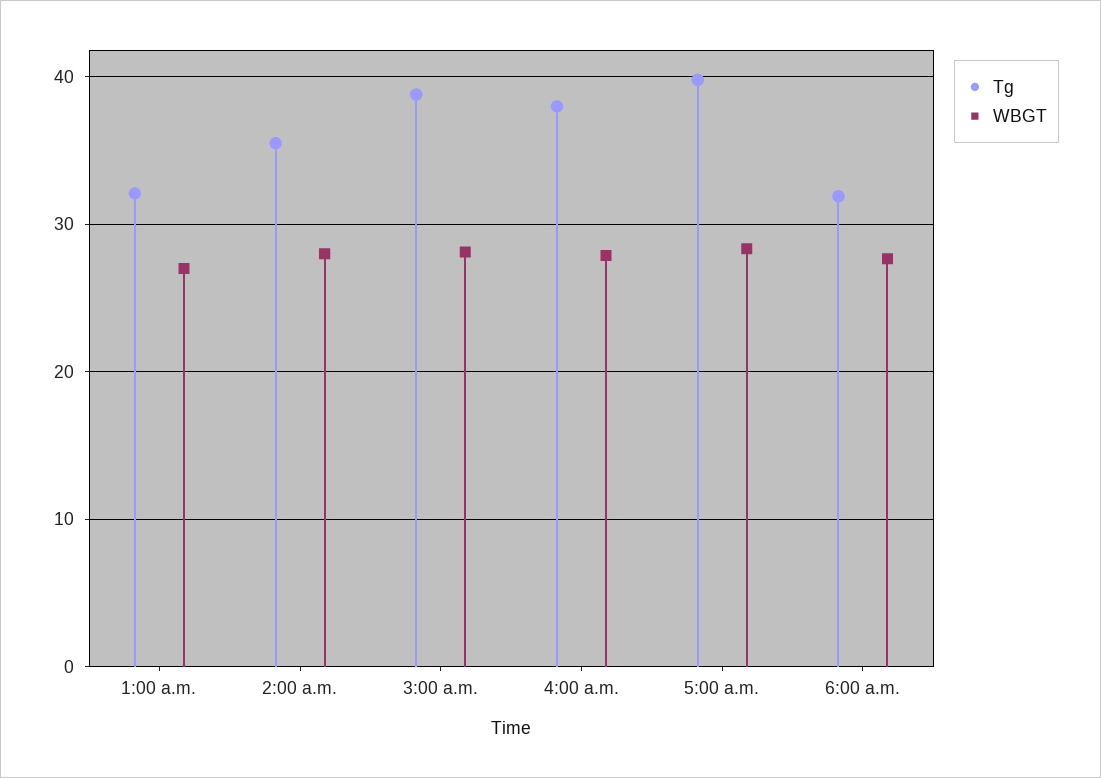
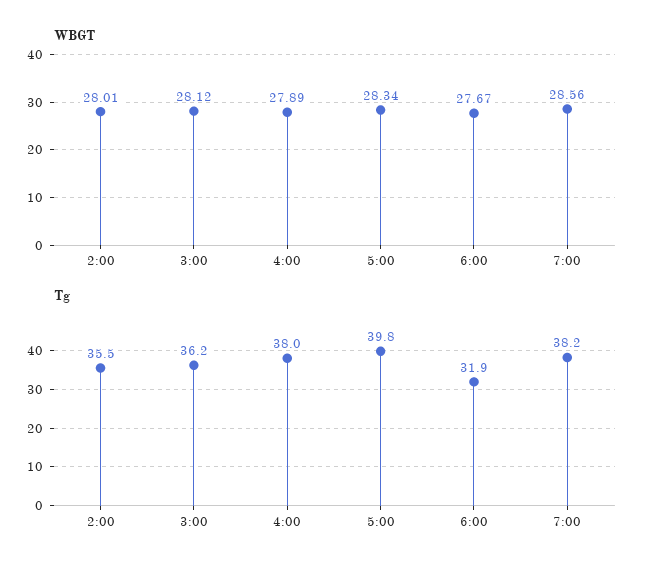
Tg, 1:00 a.m.: 32 -> none
WBGT, 1:00 a.m.: 27 -> none
Tg, 3:00 a.m.: 39 -> 36.2
WBGT, 7:00: none -> 28.56
Tg, 7:00: none -> 38.2

